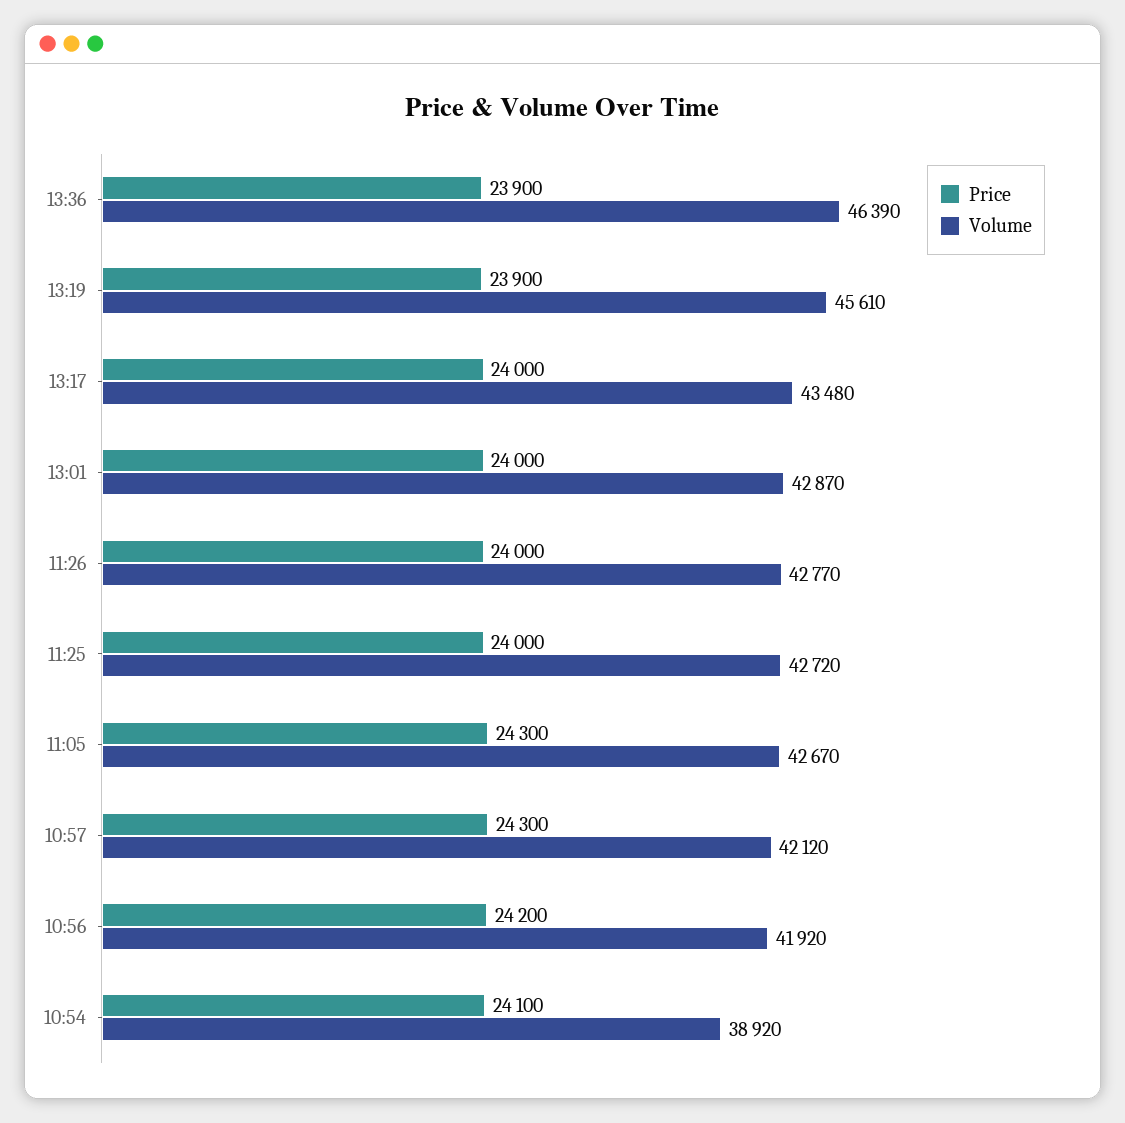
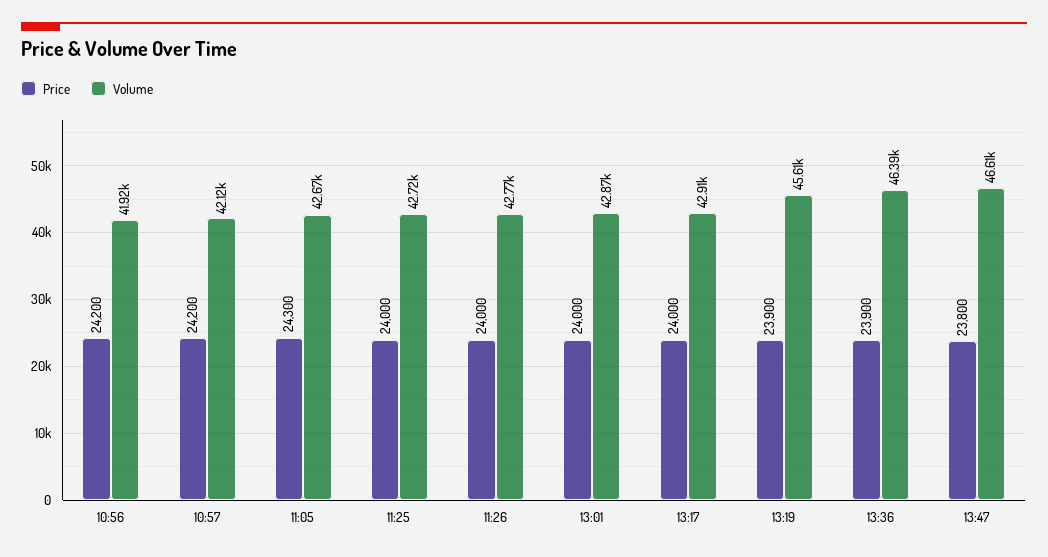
Volume, 13:17: 43480 -> 42910
Price, 10:57: 24300 -> 24200
Price, 10:54: 24100 -> none
Volume, 10:54: 38920 -> none
Price, 13:47: none -> 23800
Volume, 13:47: none -> 46610

